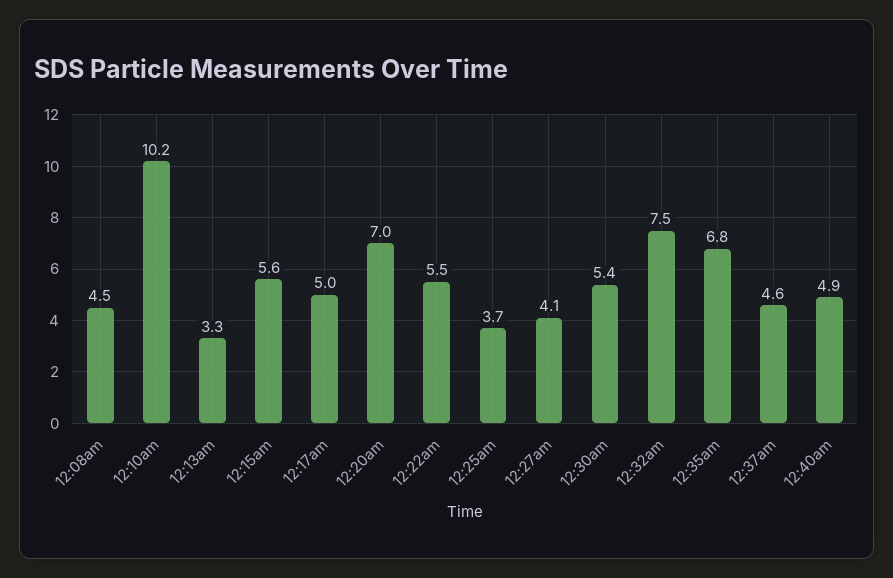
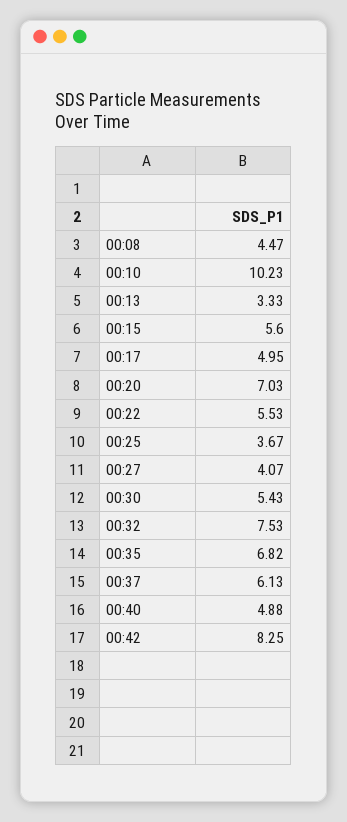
12:37am: 4.6 -> 6.13
00:42: none -> 8.25

